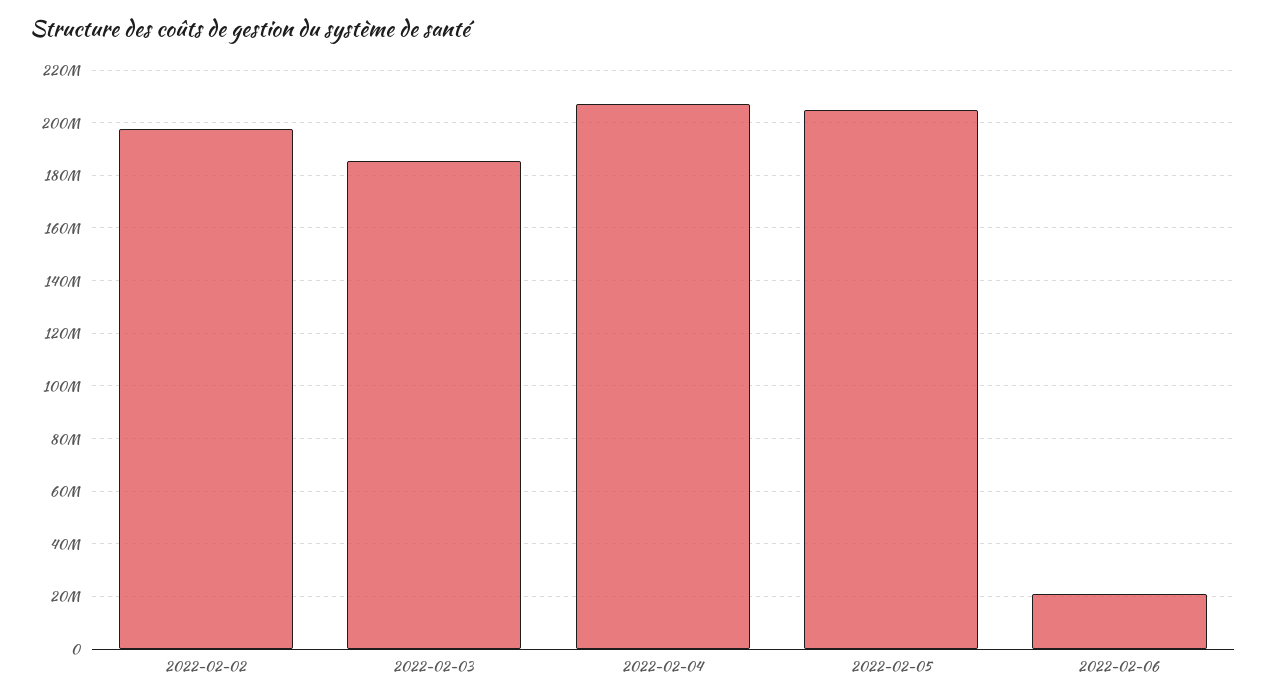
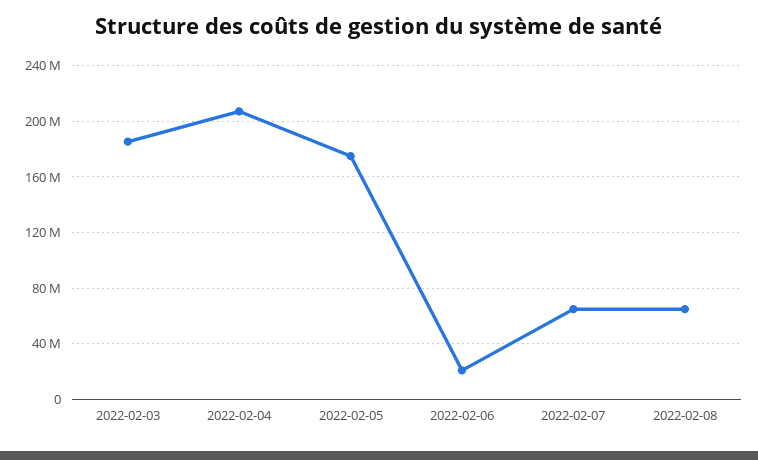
2022-02-02: 197500000 -> none
2022-02-05: 205000000 -> 175000000
2022-02-07: none -> 65000000
2022-02-08: none -> 65000000

